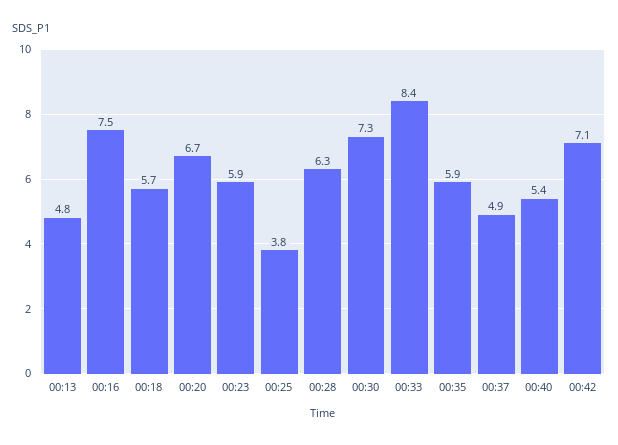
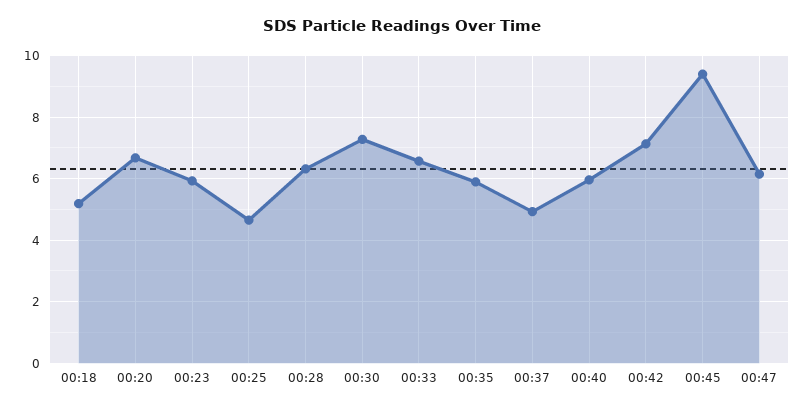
00:13: 4.8 -> none
00:16: 7.5 -> none
00:18: 5.7 -> 5.2
00:25: 3.8 -> 4.6
00:33: 8.4 -> 6.6
00:40: 5.4 -> 6
00:45: none -> 9.4
00:47: none -> 6.2

